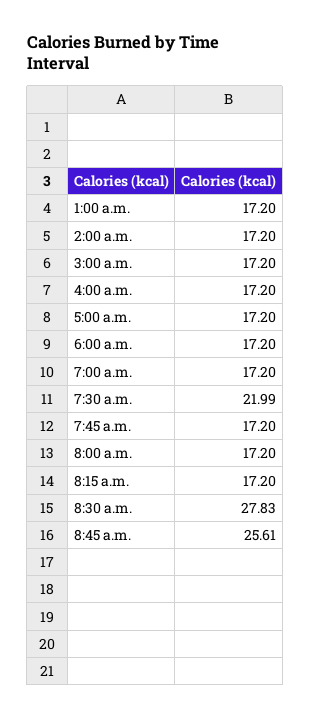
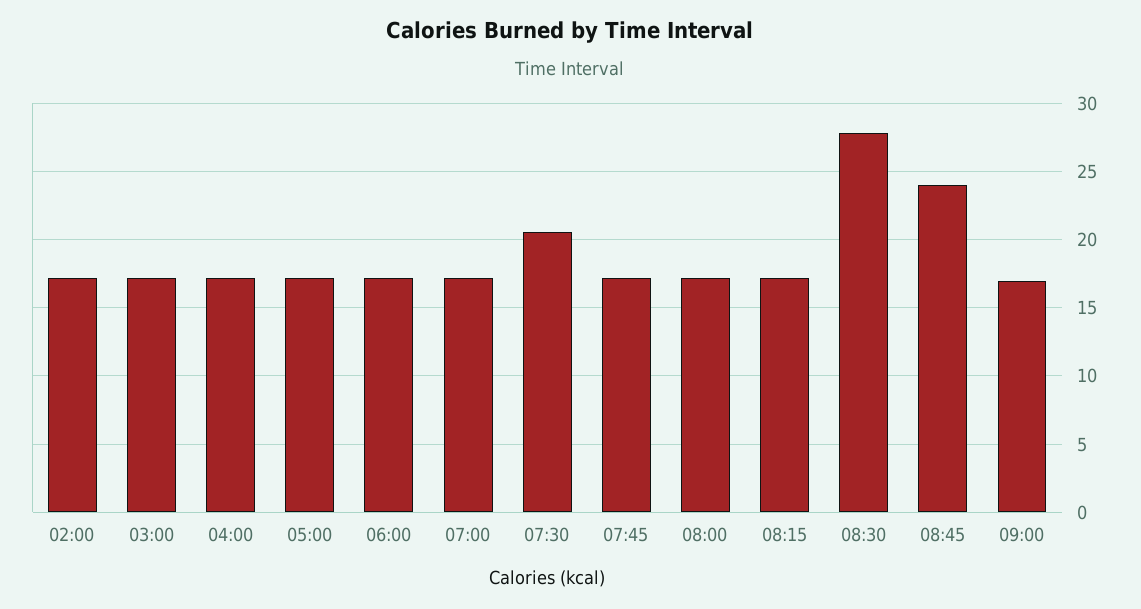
1:00 a.m.: 17.2 -> none
7:30 a.m.: 21.99 -> 20.5
8:45 a.m.: 25.61 -> 24
09:00: none -> 17

